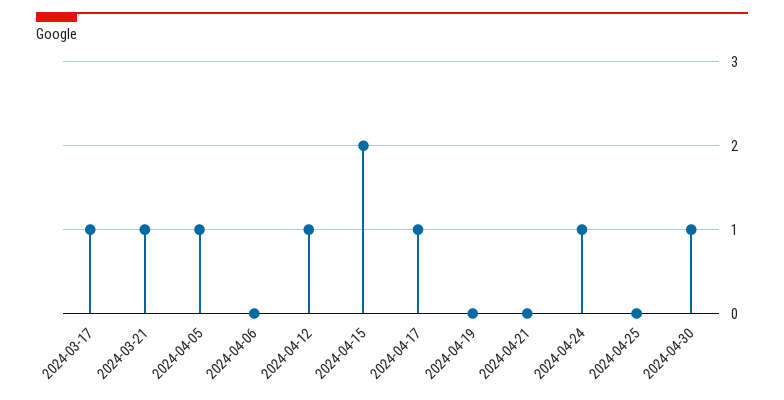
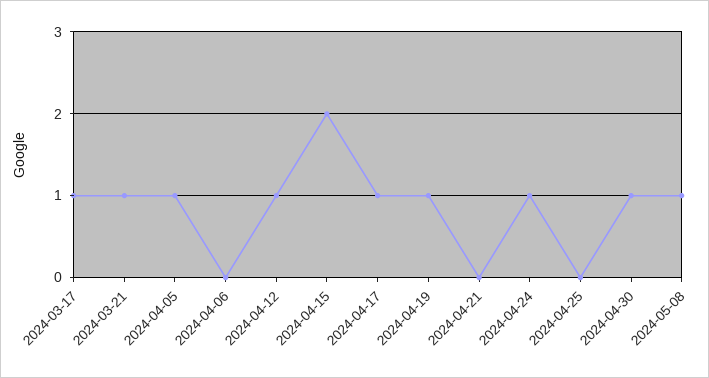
2024-04-19: 0 -> 1
2024-05-08: none -> 1

